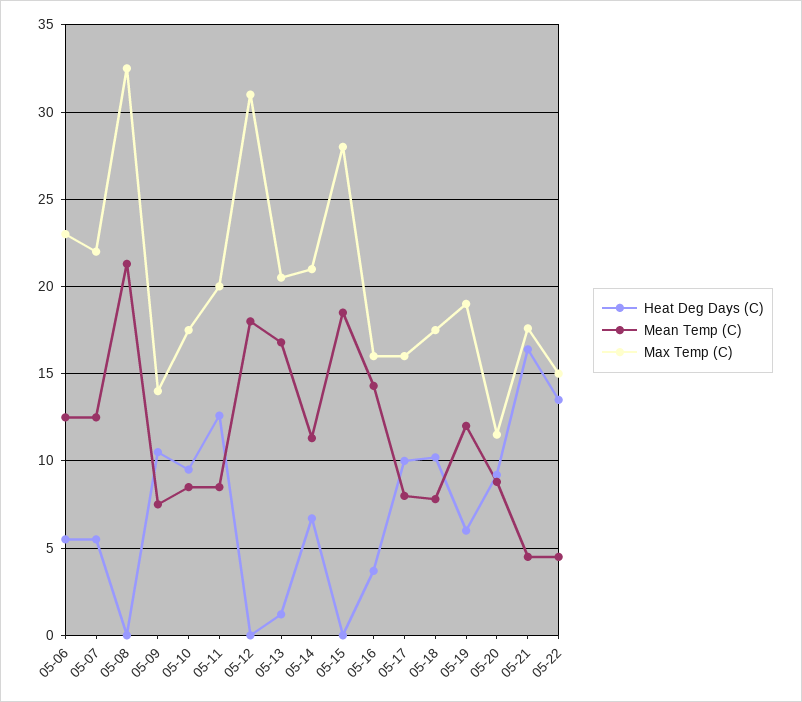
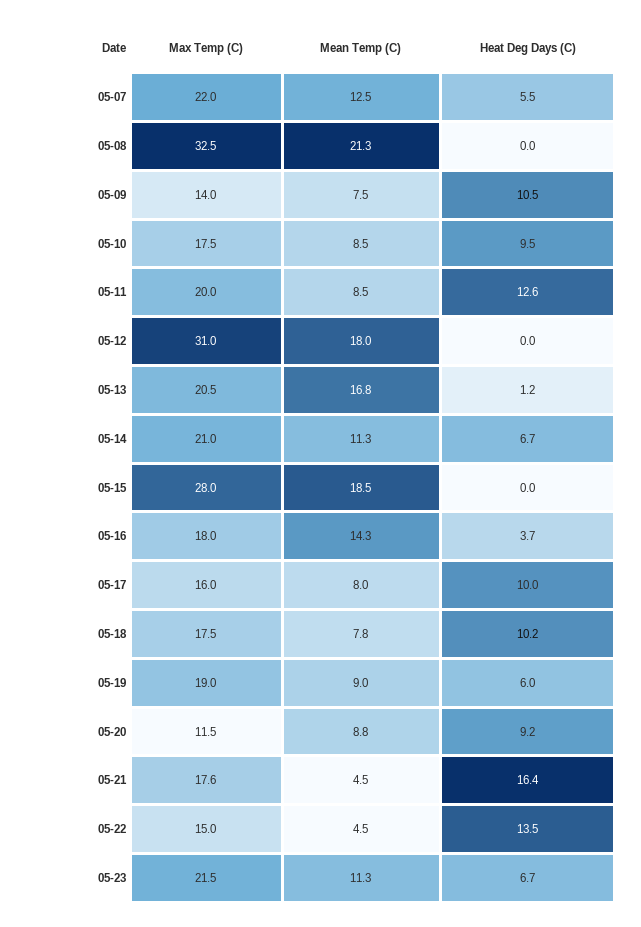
Heat Deg Days (C), 05-06: 5.5 -> none
Mean Temp (C), 05-06: 12.5 -> none
Max Temp (C), 05-06: 23 -> none
Max Temp (C), 05-16: 16 -> 18
Mean Temp (C), 05-19: 12 -> 9
Max Temp (C), 05-23: none -> 21.5
Mean Temp (C), 05-23: none -> 11.3
Heat Deg Days (C), 05-23: none -> 6.7

